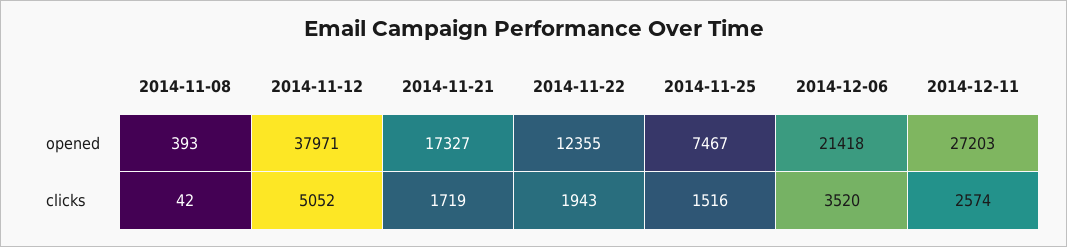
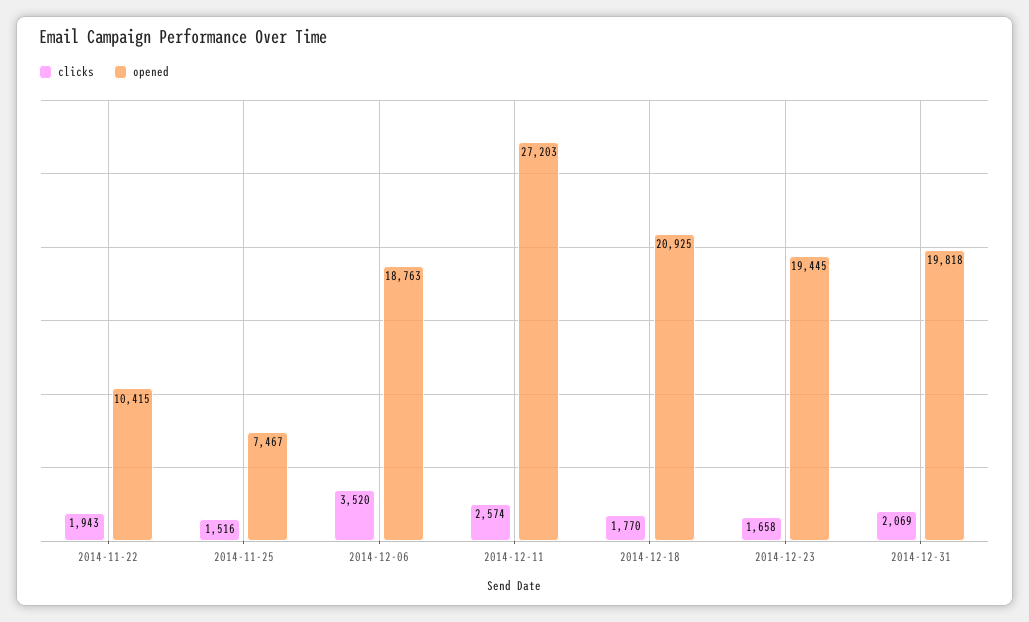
opened, 2014-11-08: 393 -> none
opened, 2014-11-12: 37971 -> none
opened, 2014-11-21: 17327 -> none
opened, 2014-11-22: 12355 -> 10415
opened, 2014-12-06: 21418 -> 18763
clicks, 2014-11-08: 42 -> none
clicks, 2014-11-12: 5052 -> none
clicks, 2014-11-21: 1719 -> none
clicks, 2014-12-18: none -> 1770
opened, 2014-12-18: none -> 20925
clicks, 2014-12-23: none -> 1658
opened, 2014-12-23: none -> 19445
clicks, 2014-12-31: none -> 2069
opened, 2014-12-31: none -> 19818

